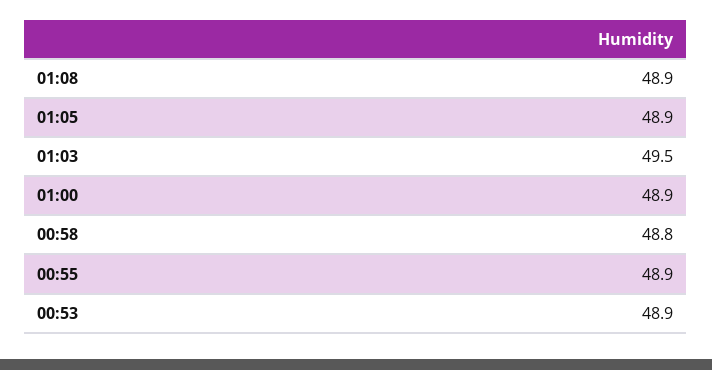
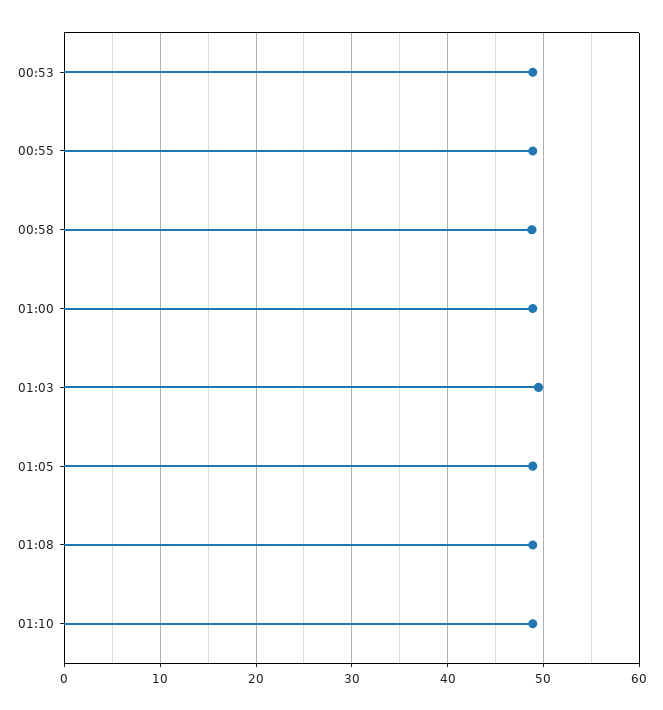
01:10: none -> 49

